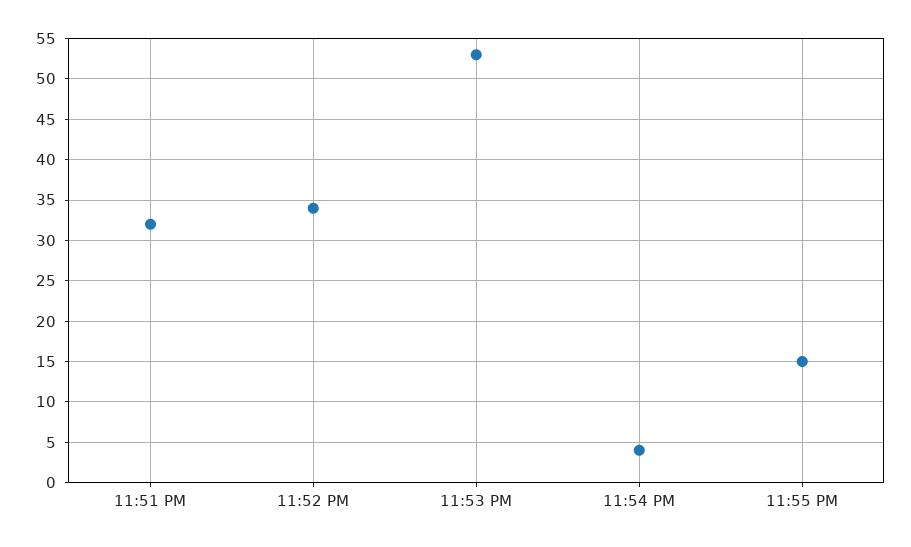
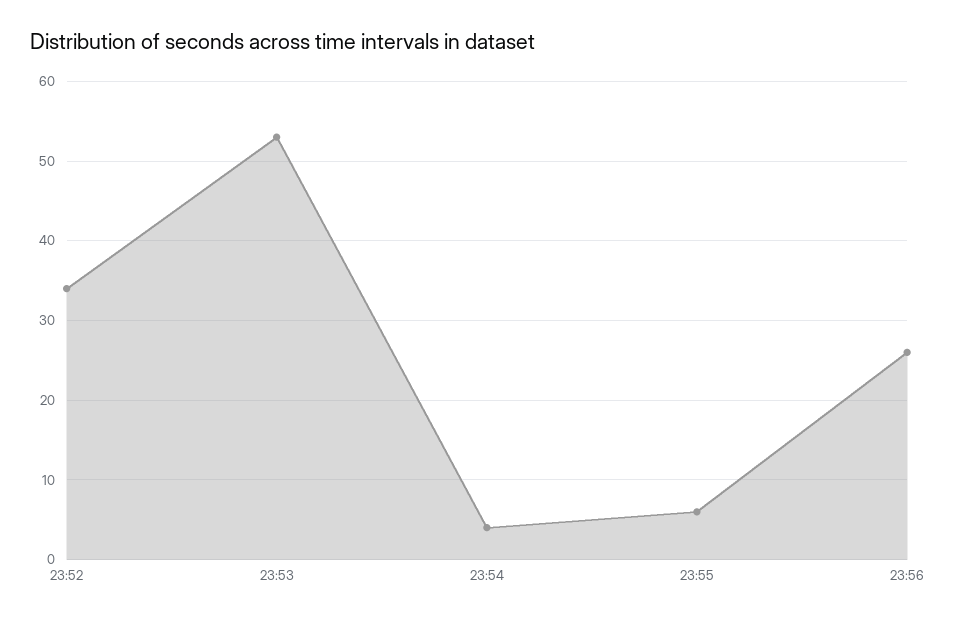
11:51 PM: 32 -> none
11:55 PM: 15 -> 6
23:56: none -> 26

